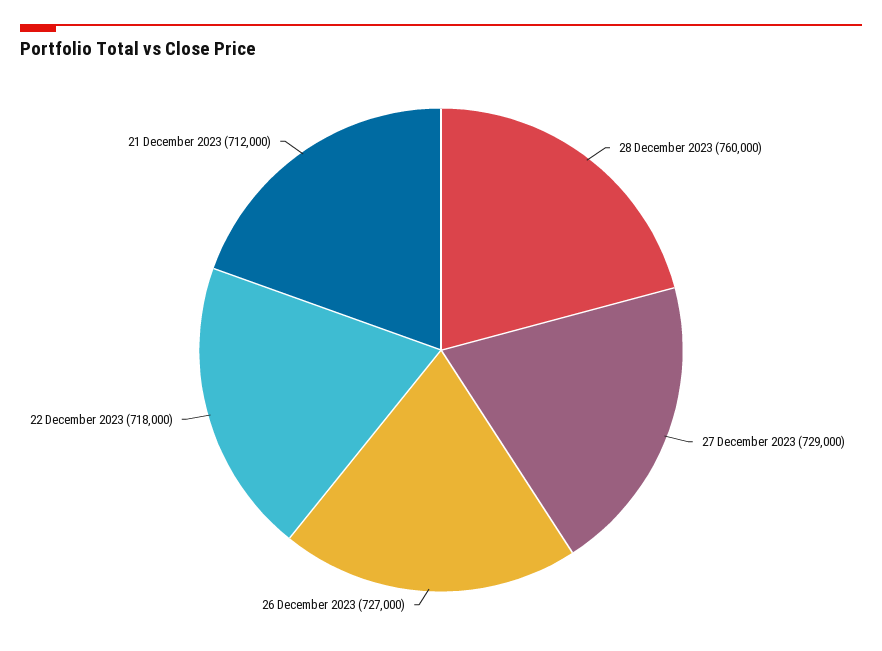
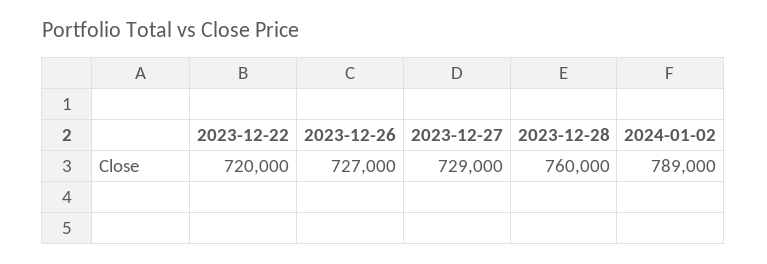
22 December 2023: 718000 -> 720000
21 December 2023: 712000 -> none
2024-01-02: none -> 789000

